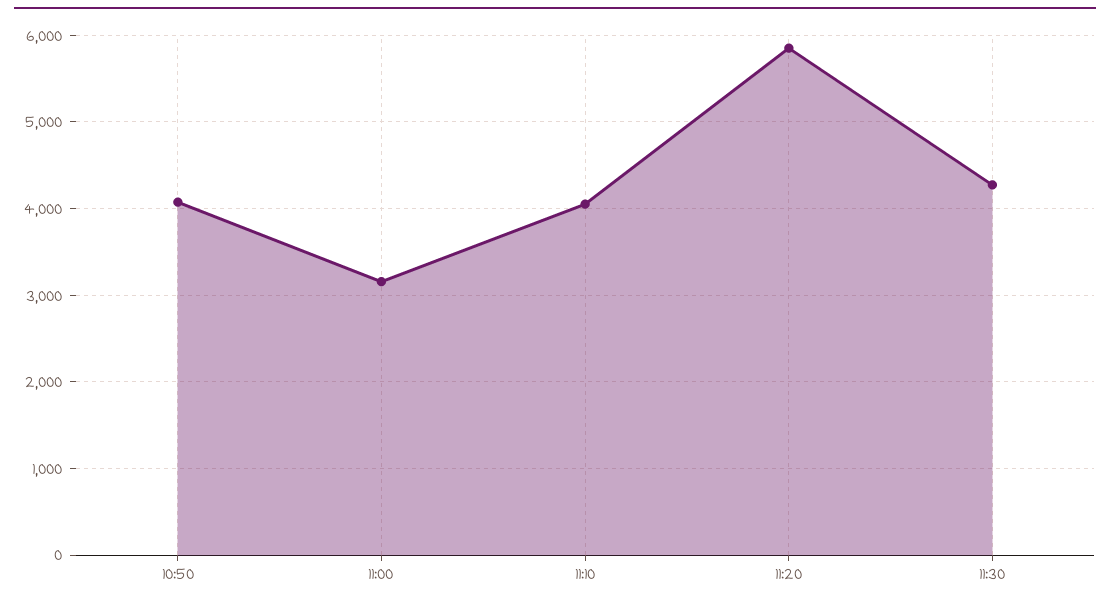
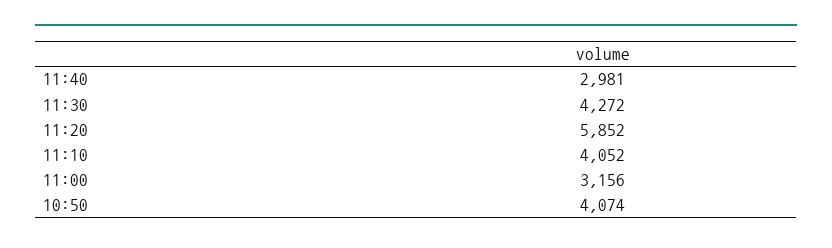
11:40: none -> 2981

